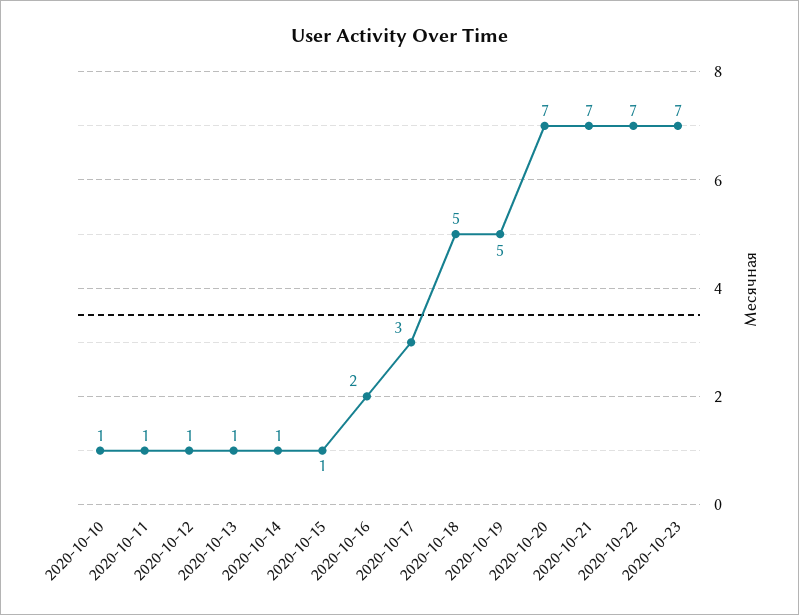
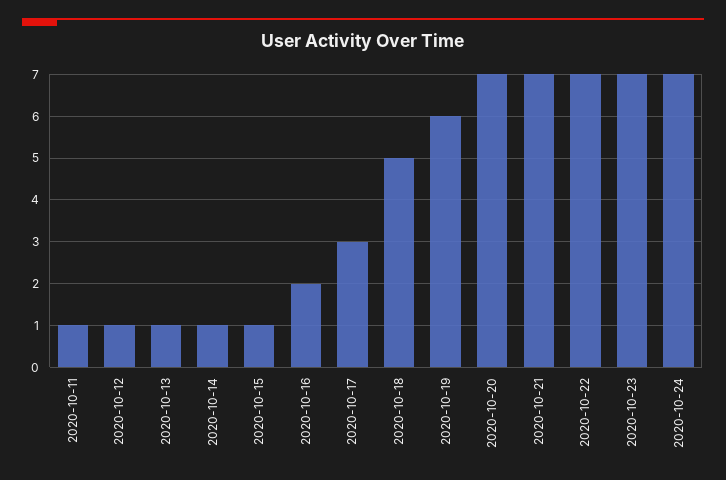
2020-10-10: 1 -> none
2020-10-19: 5 -> 6
2020-10-24: none -> 7

